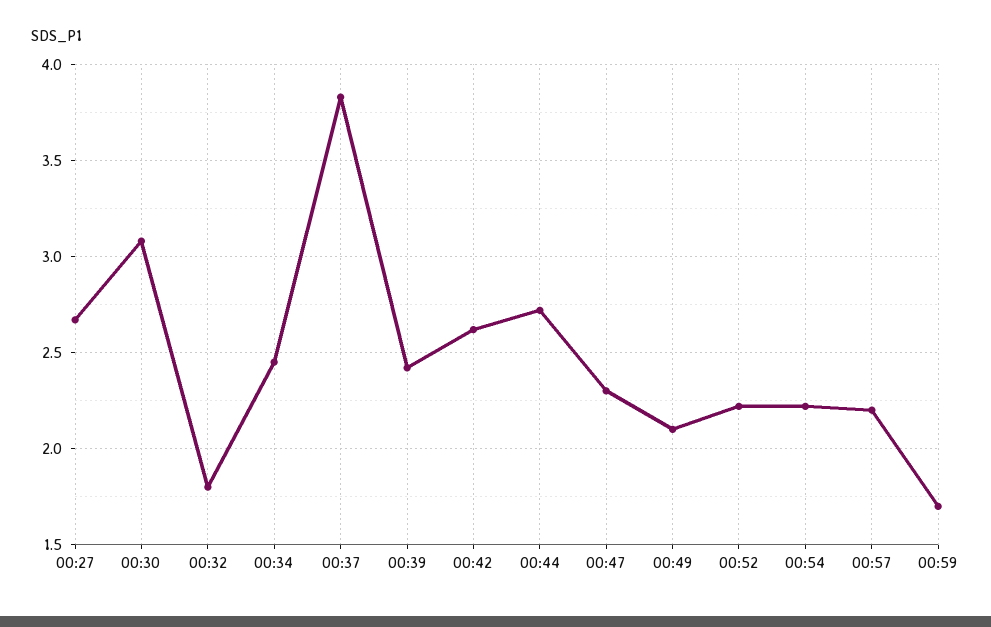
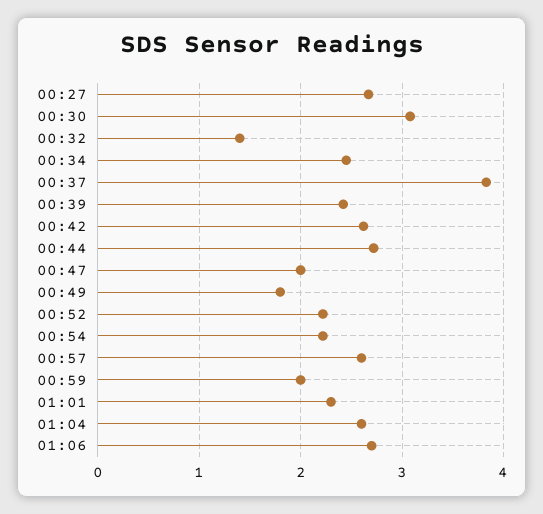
00:32: 1.8 -> 1.4
00:47: 2.3 -> 2
00:49: 2.1 -> 1.8
00:57: 2.2 -> 2.6
00:59: 1.7 -> 2
01:01: none -> 2.3
01:04: none -> 2.6
01:06: none -> 2.7

